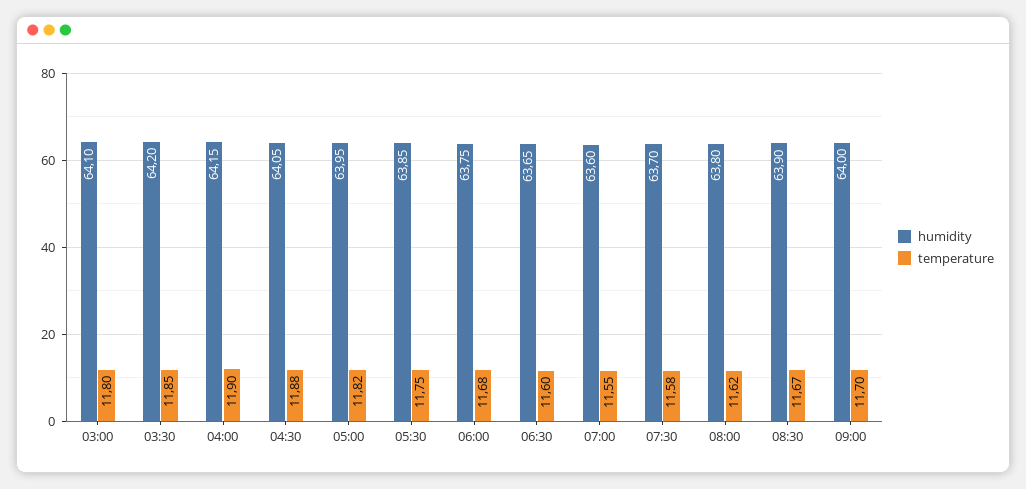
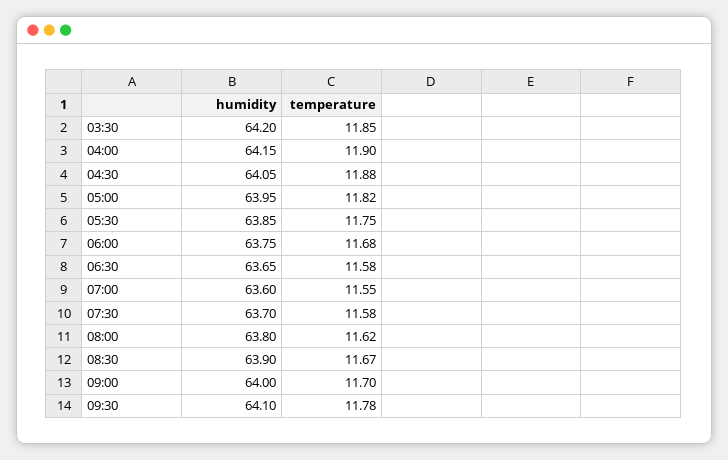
humidity, 03:00: 64.1 -> none
temperature, 03:00: 11.8 -> none
temperature, 06:30: 11.6 -> 11.58
humidity, 09:30: none -> 64.1
temperature, 09:30: none -> 11.78

